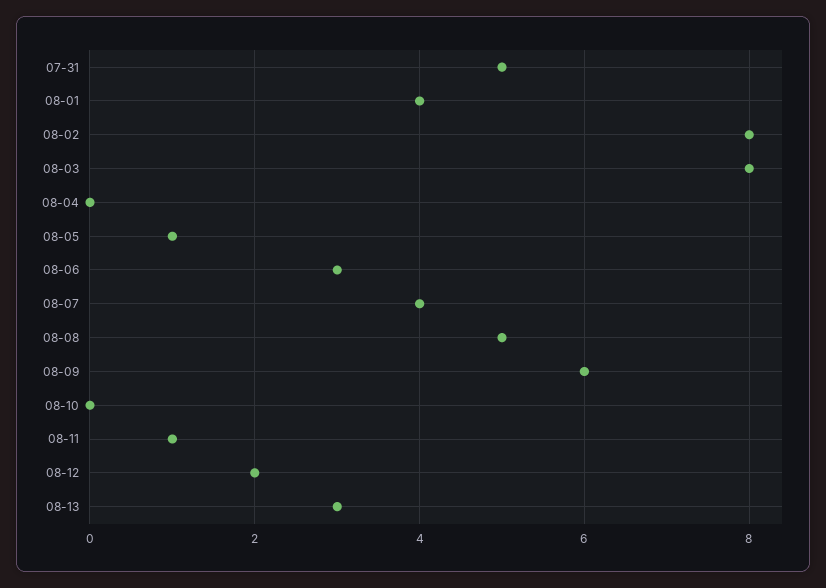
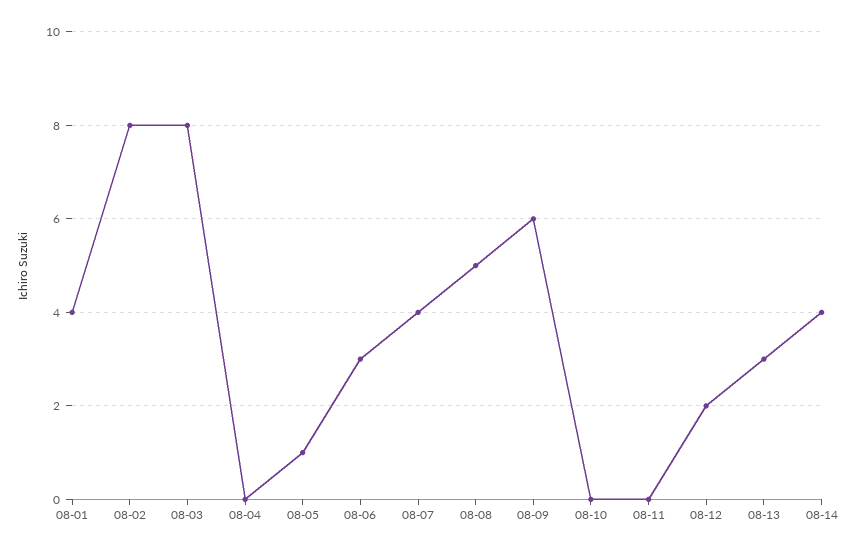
07-31: 5 -> none
08-11: 1 -> 0
08-14: none -> 4

